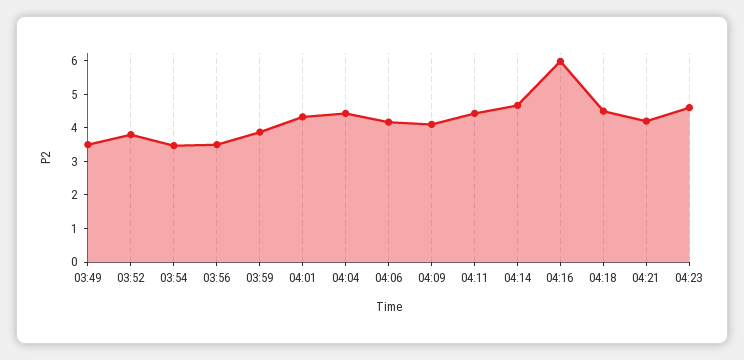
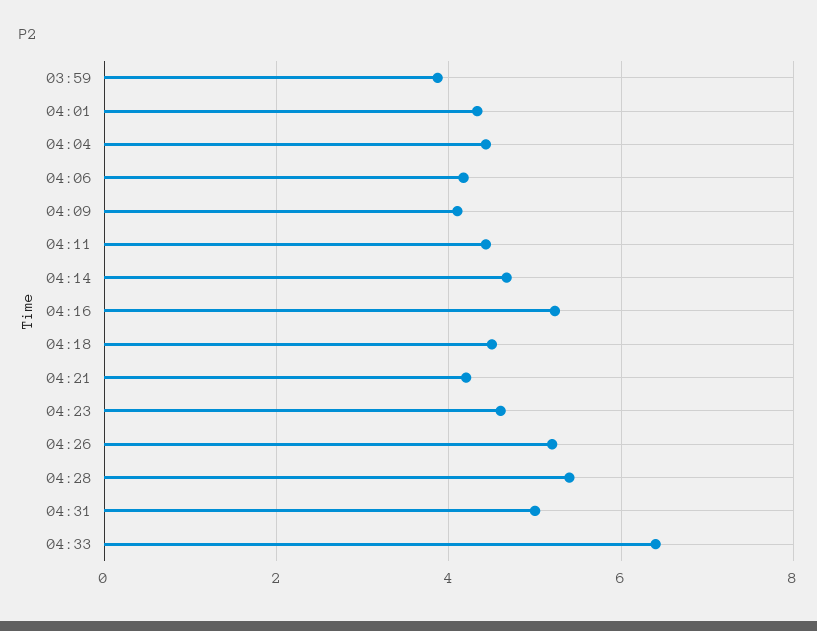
03:49: 3.5 -> none
03:52: 3.75 -> none
03:54: 3.5 -> none
03:56: 3.5 -> none
04:16: 6 -> 5.2
04:26: none -> 5.2
04:28: none -> 5.4
04:31: none -> 5
04:33: none -> 6.4

